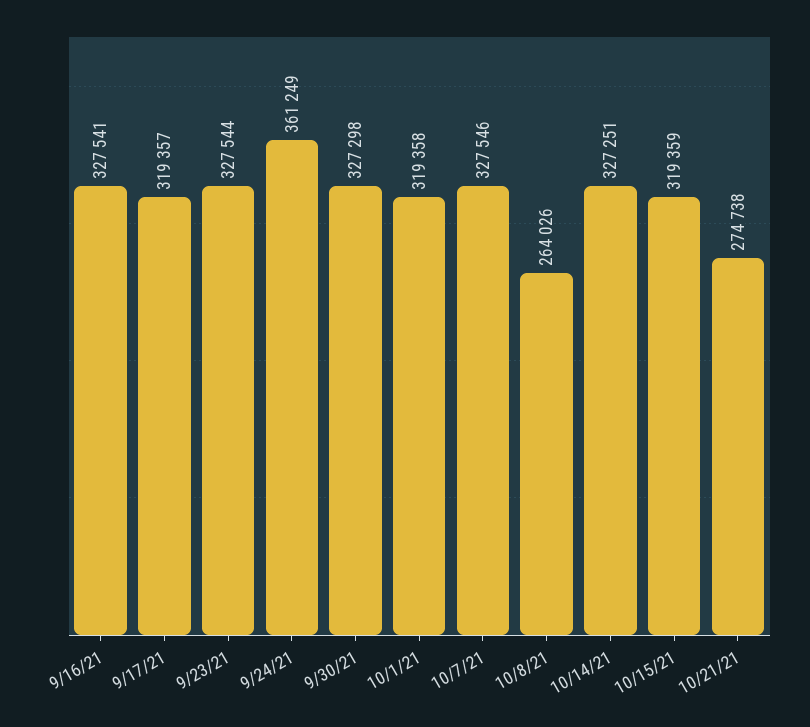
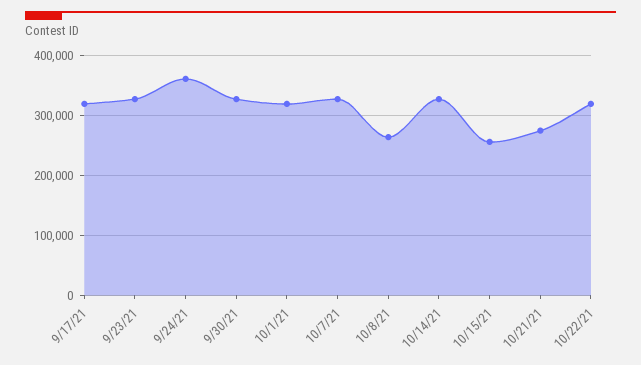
9/16/21: 327541 -> none
10/15/21: 319359 -> 260000
10/22/21: none -> 320000

